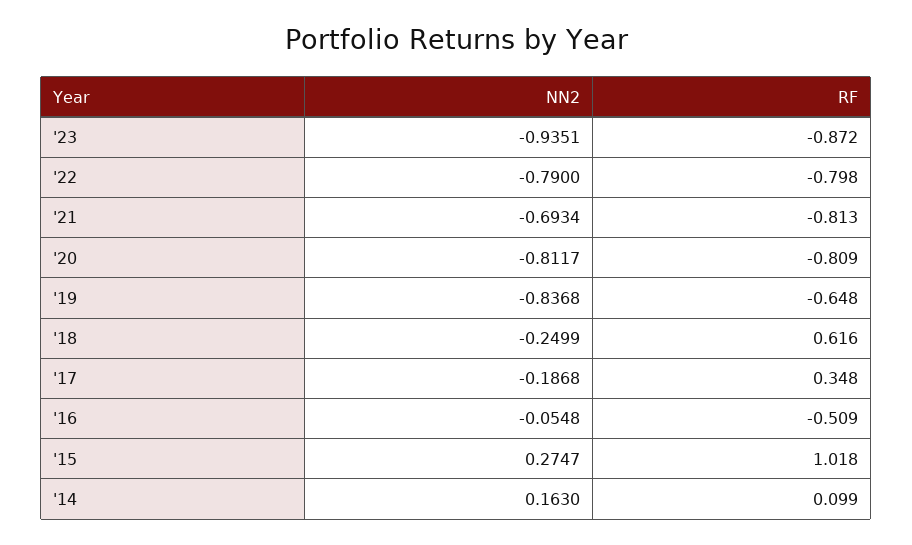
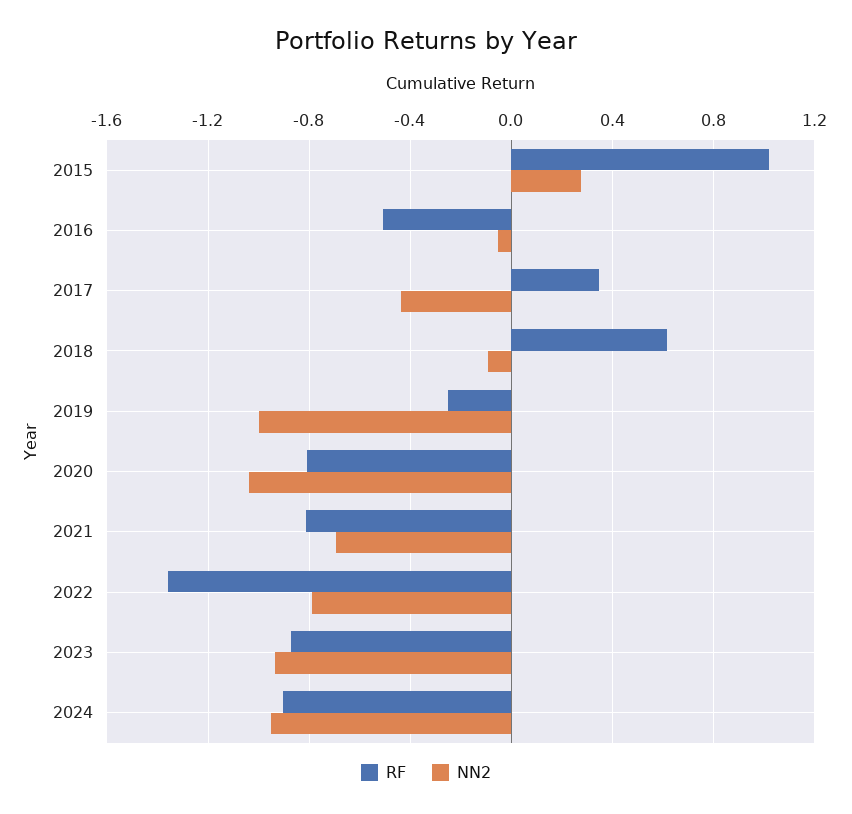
RF, '22: -0.798 -> -1.35
NN2, '20: -0.8117 -> -1.05
NN2, '19: -0.8368 -> -1
RF, '19: -0.648 -> -0.25
NN2, '18: -0.2499 -> -0.1
NN2, '17: -0.1868 -> -0.45
NN2, '14: 0.163 -> none
RF, '14: 0.099 -> none
RF, 2024: none -> -0.9
NN2, 2024: none -> -0.95

